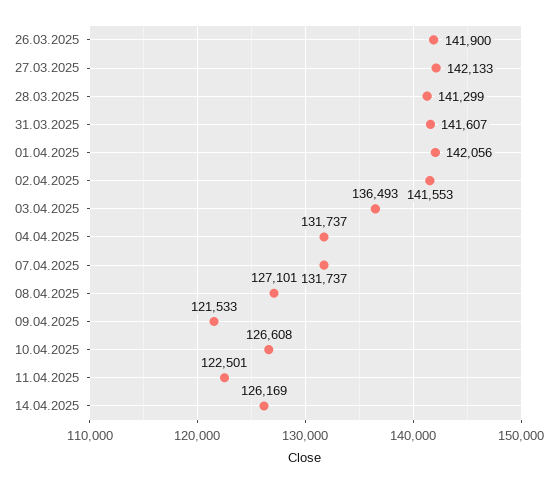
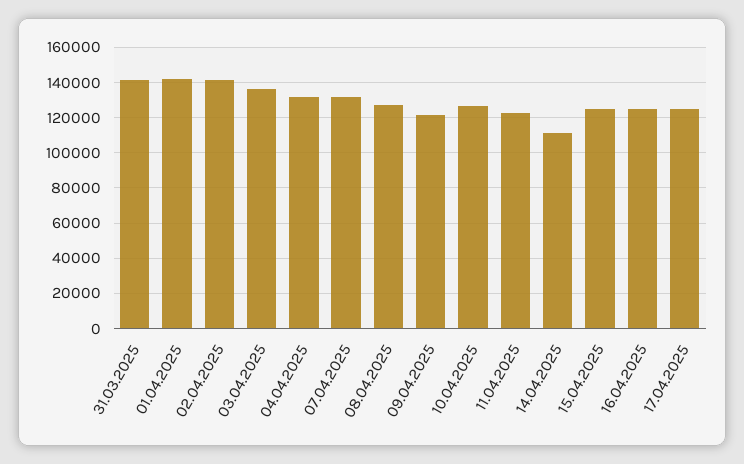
26.03.2025: 141900 -> none
27.03.2025: 142133 -> none
28.03.2025: 141299 -> none
14.04.2025: 126169 -> 110000
15.04.2025: none -> 125000
16.04.2025: none -> 125000
17.04.2025: none -> 125000

